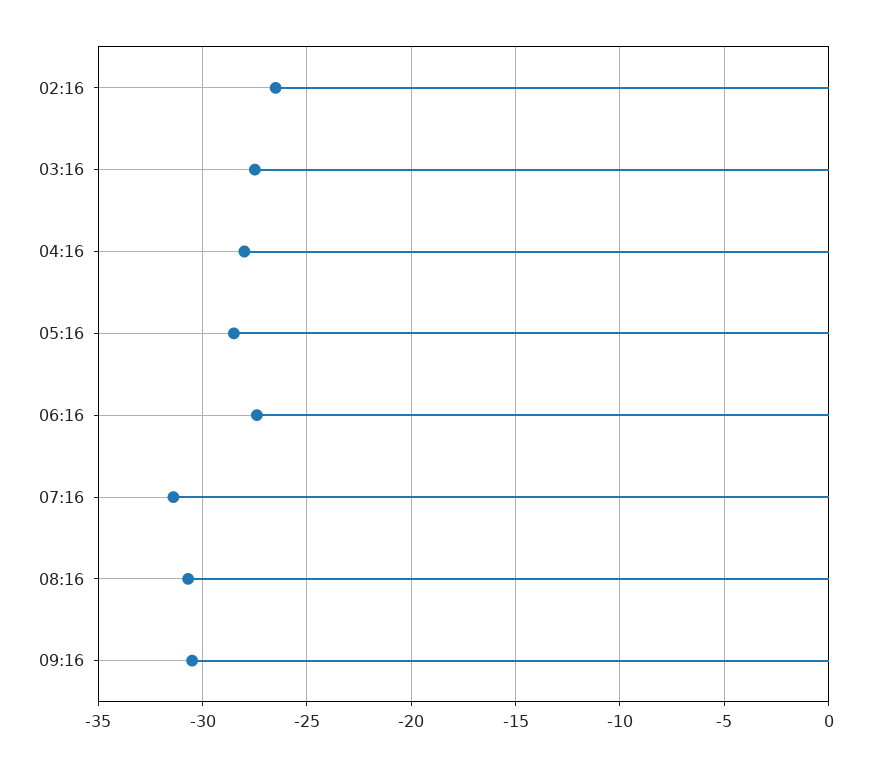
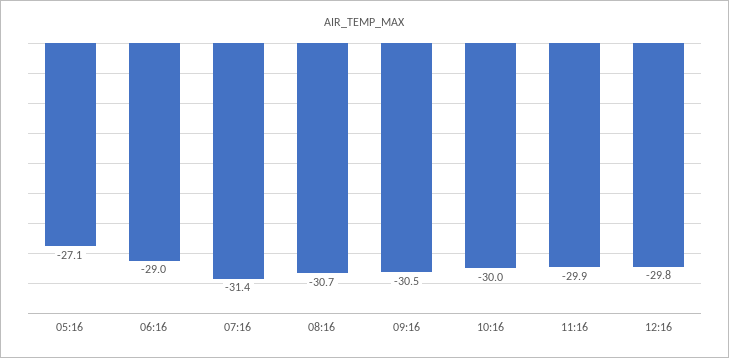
02:16: -26.5 -> none
03:16: -27.5 -> none
04:16: -28 -> none
05:16: -28.5 -> -27.1
06:16: -27.5 -> -29
10:16: none -> -30
11:16: none -> -29.9
12:16: none -> -29.8

